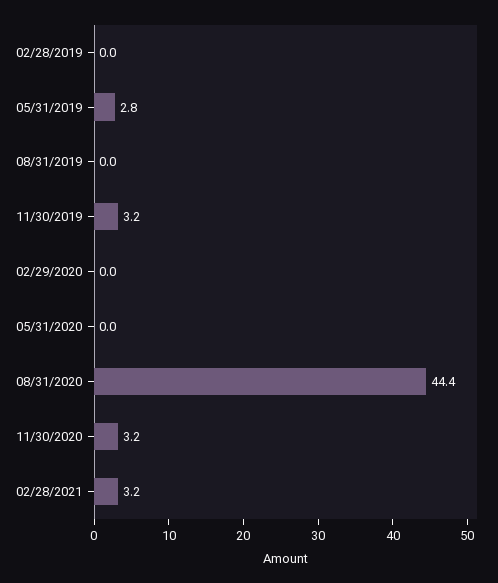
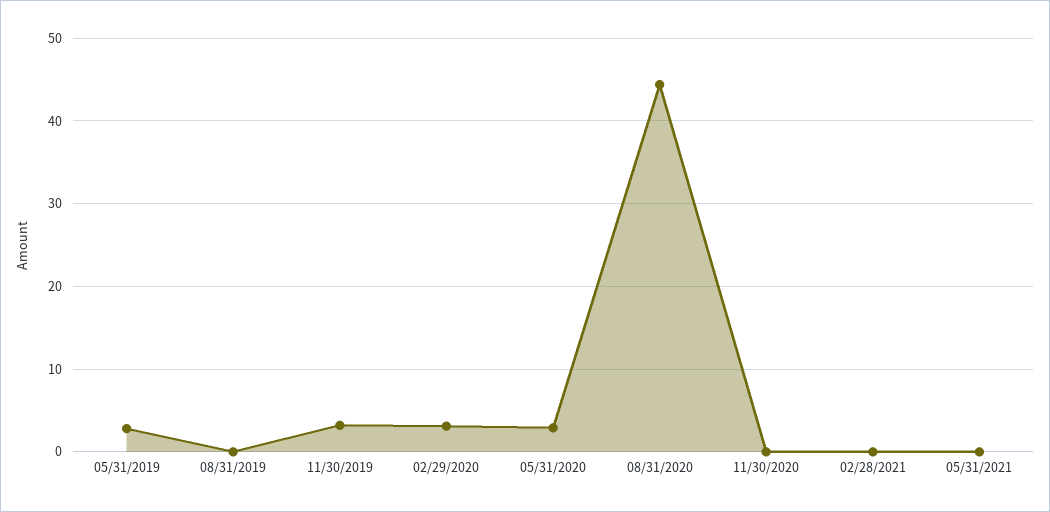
02/28/2019: 0 -> none
02/29/2020: 0 -> 3
05/31/2020: 0 -> 3
11/30/2020: 3.2 -> 0
02/28/2021: 3.2 -> 0
05/31/2021: none -> 0

